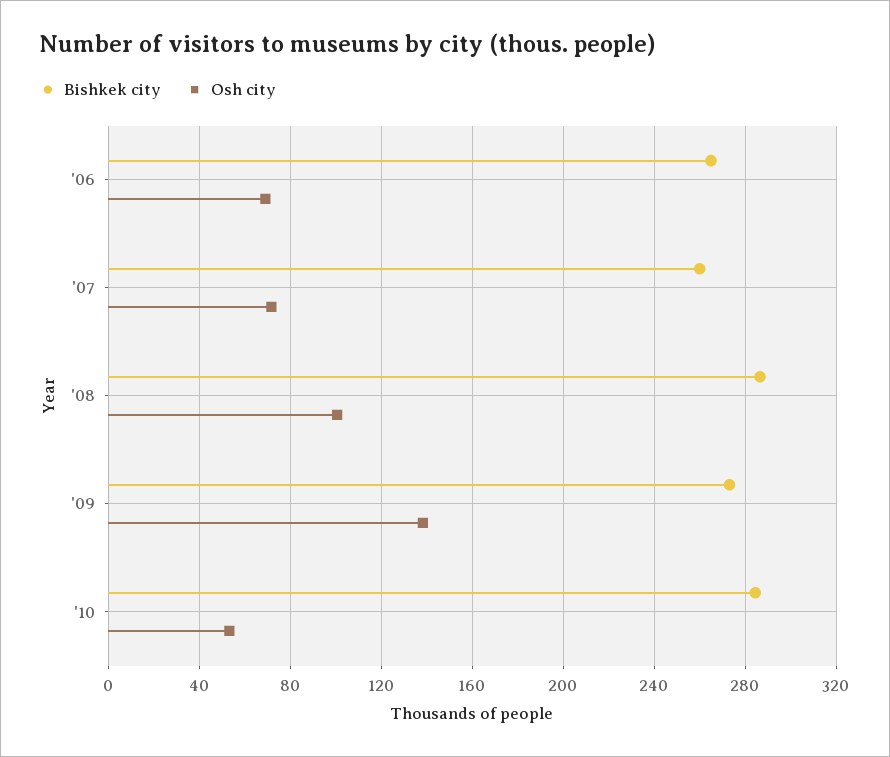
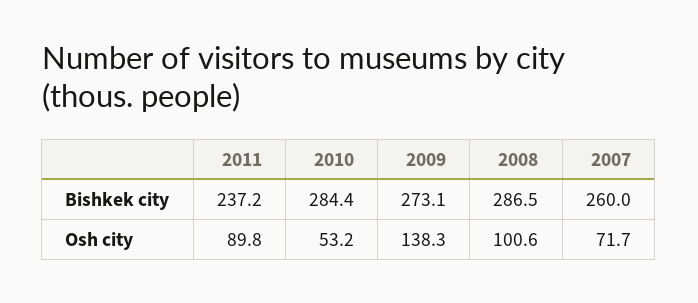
Bishkek city, '06: 265 -> none
Osh city, '06: 70 -> none
Bishkek city, 2011: none -> 237.2
Osh city, 2011: none -> 89.8

